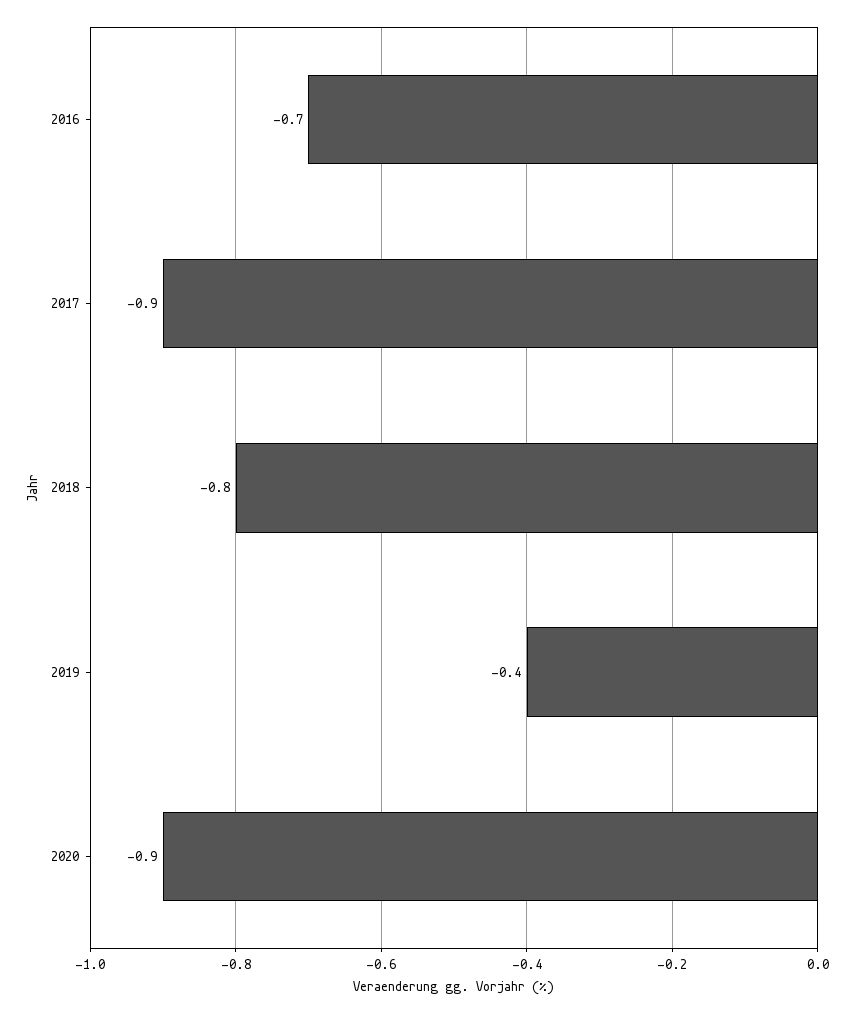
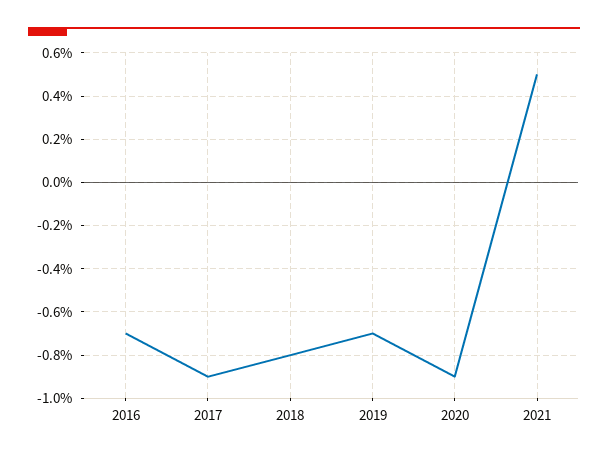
2019: -0.4 -> -0.7
2021: none -> 0.5

